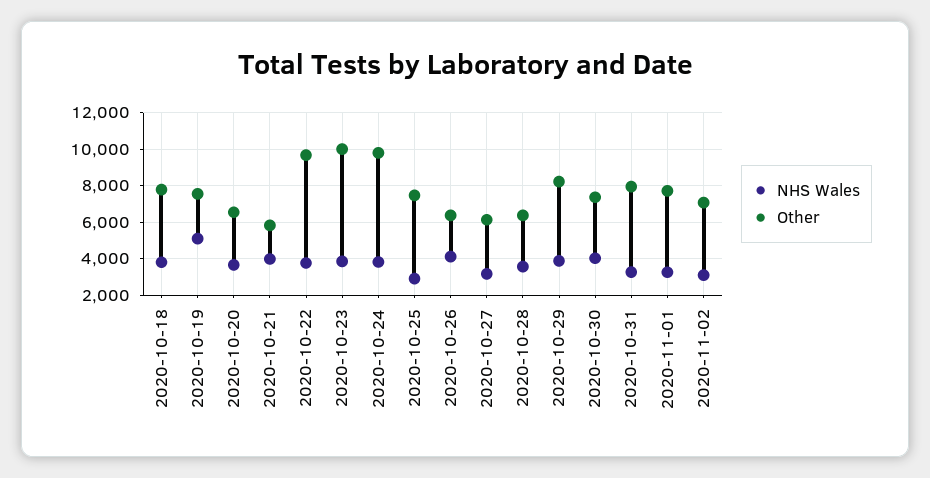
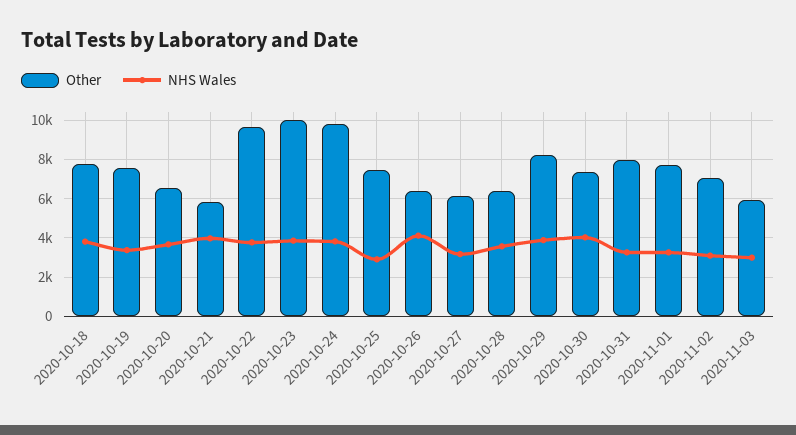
NHS Wales, 2020-10-19: 5000 -> 3500
Other, 2020-11-03: none -> 6000
NHS Wales, 2020-11-03: none -> 3000

